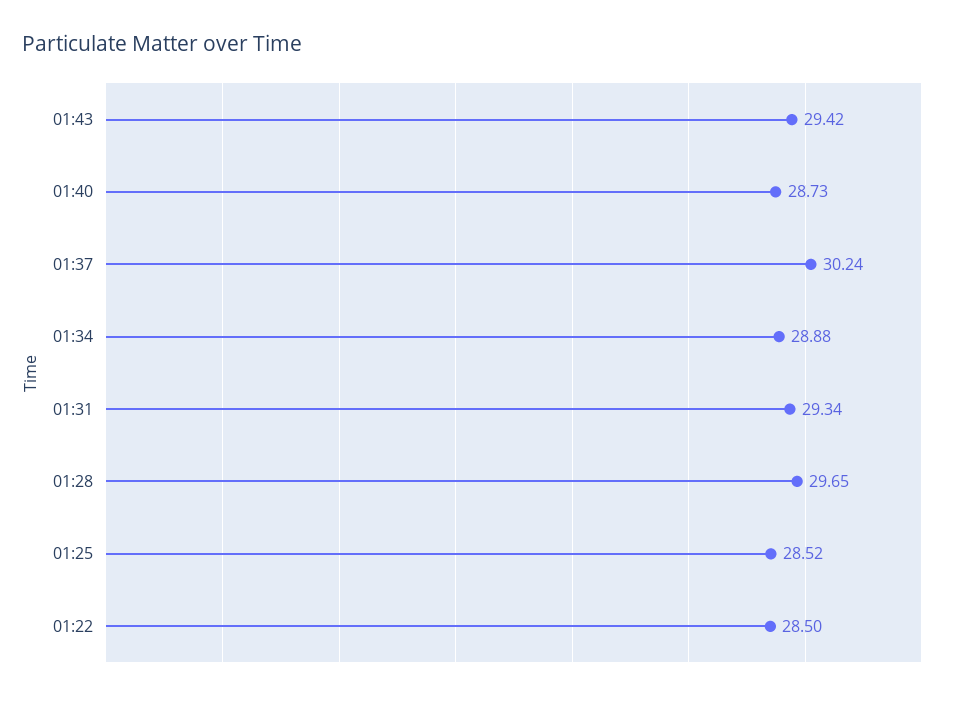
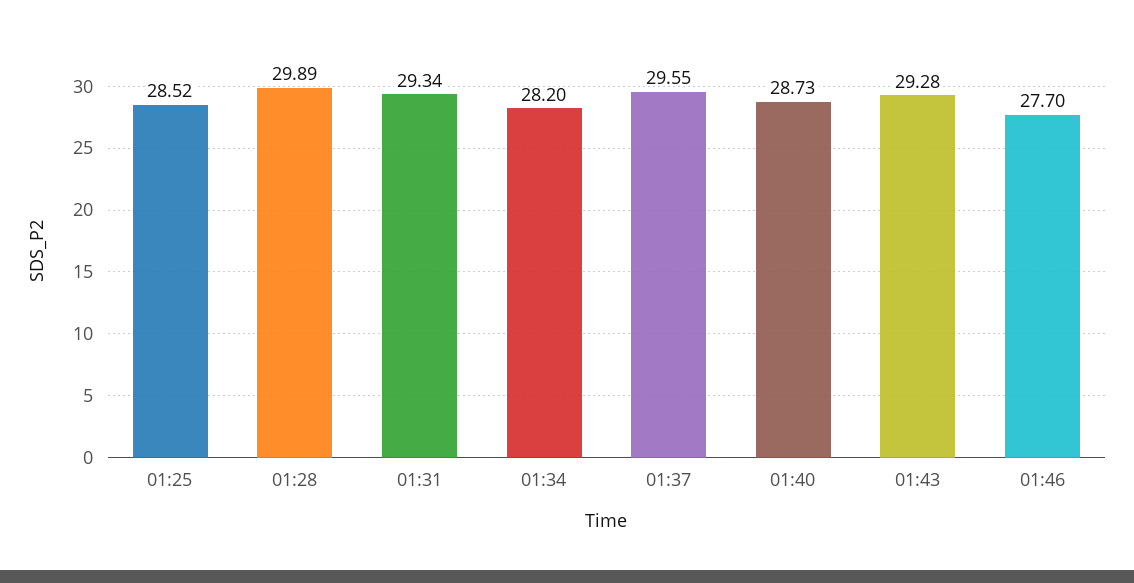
01:43: 29.42 -> 29.28
01:37: 30.24 -> 29.55
01:34: 28.88 -> 28.2
01:28: 29.65 -> 29.89
01:22: 28.5 -> none
01:46: none -> 27.7

